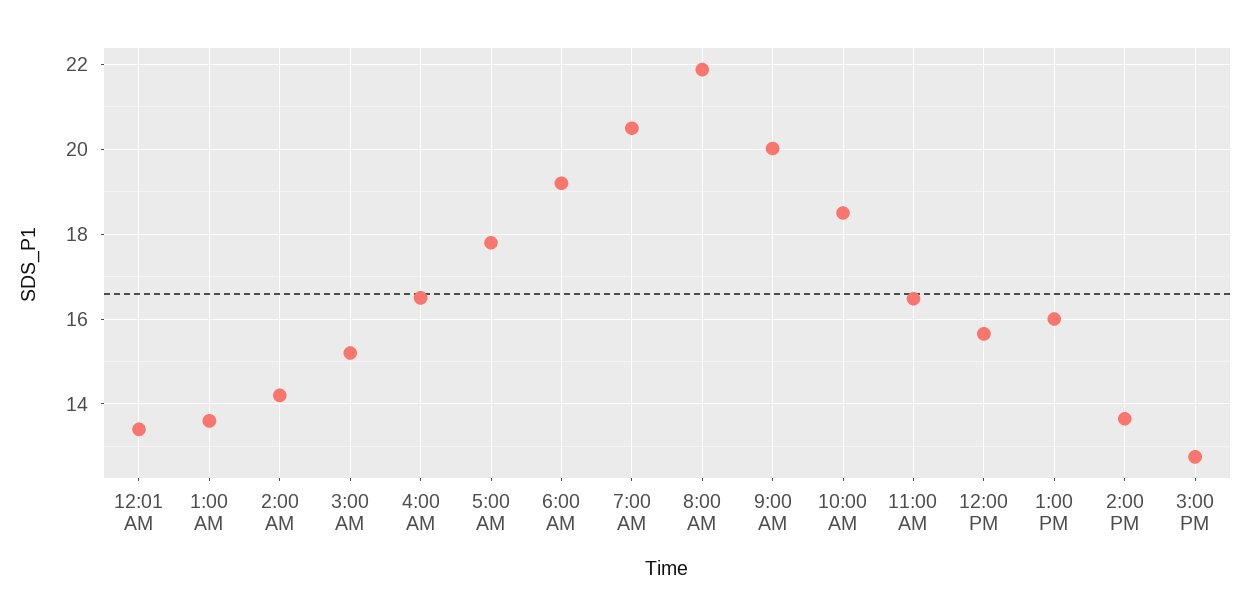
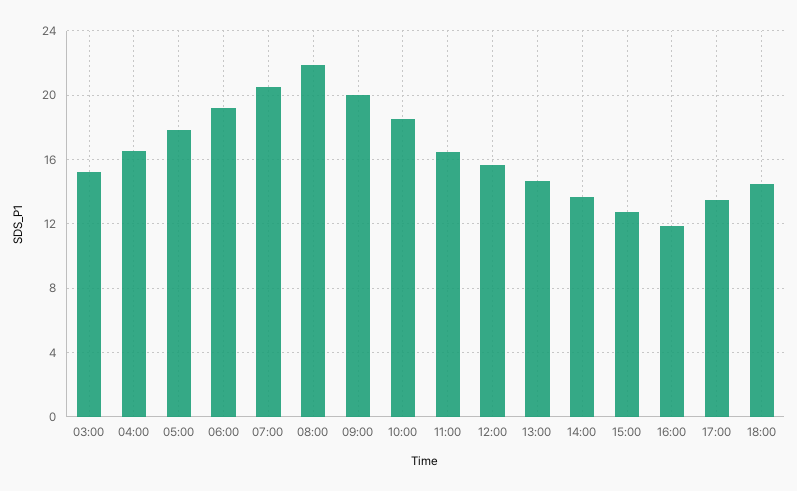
12:01 AM: 13.4 -> none
1:00 AM: 13.6 -> none
2:00 AM: 14.2 -> none
1:00 PM: 16 -> 14.5
16:00: none -> 12
17:00: none -> 13.5
18:00: none -> 14.5

